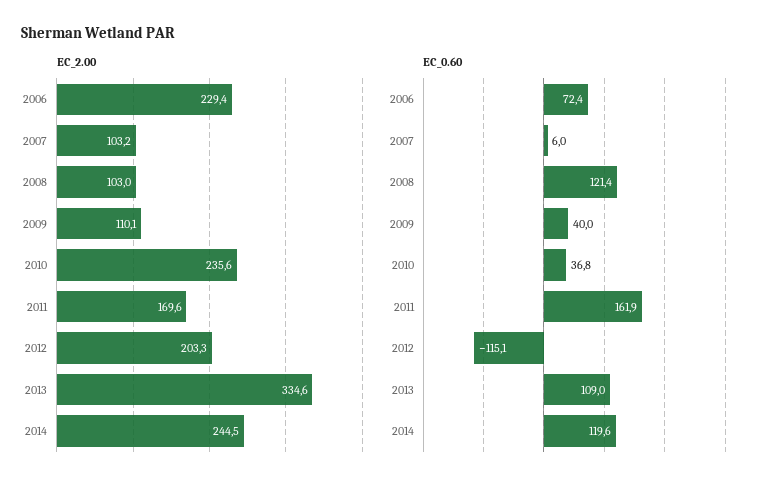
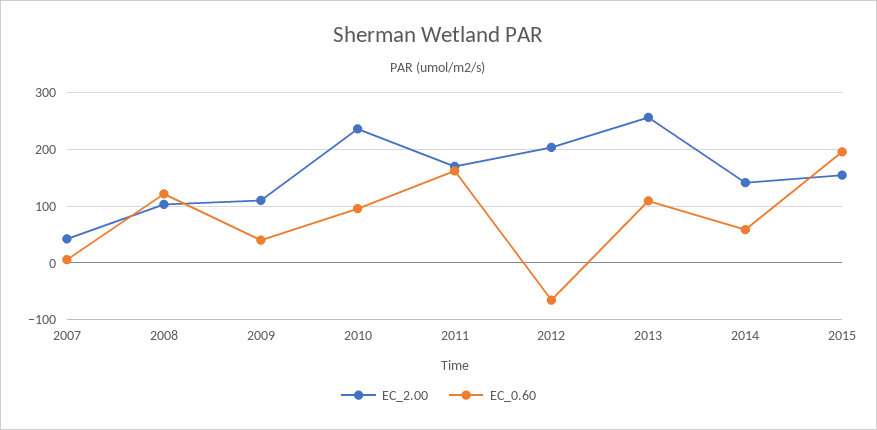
EC_2.00, 2006: 229.4 -> none
EC_2.00, 2007: 103.2 -> 40
EC_2.00, 2013: 334.6 -> 260
EC_2.00, 2014: 244.5 -> 140
EC_0.60, 2006: 72.4 -> none
EC_0.60, 2010: 36.8 -> 100
EC_0.60, 2012: -115.1 -> -60
EC_0.60, 2014: 119.6 -> 60
EC_2.00, 2015: none -> 160
EC_0.60, 2015: none -> 200

